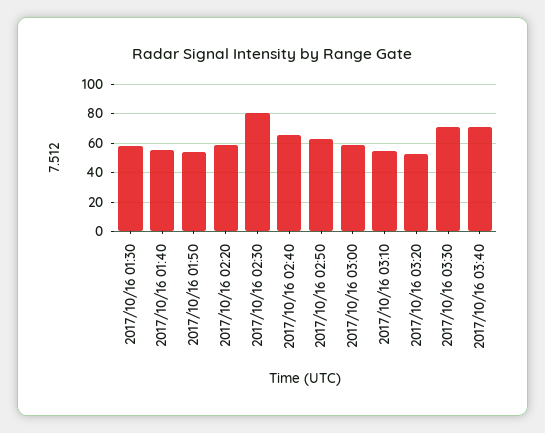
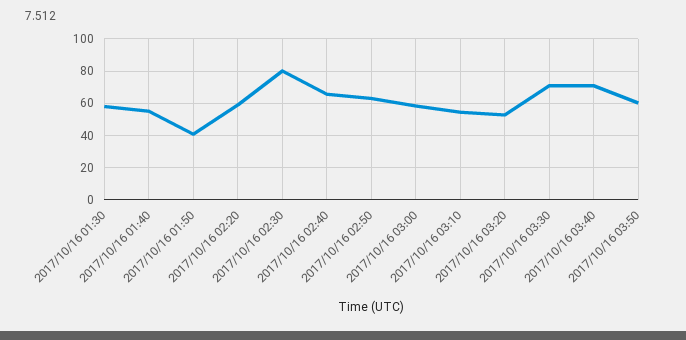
2017/10/16 01:50: 55 -> 40
2017/10/16 03:50: none -> 60

